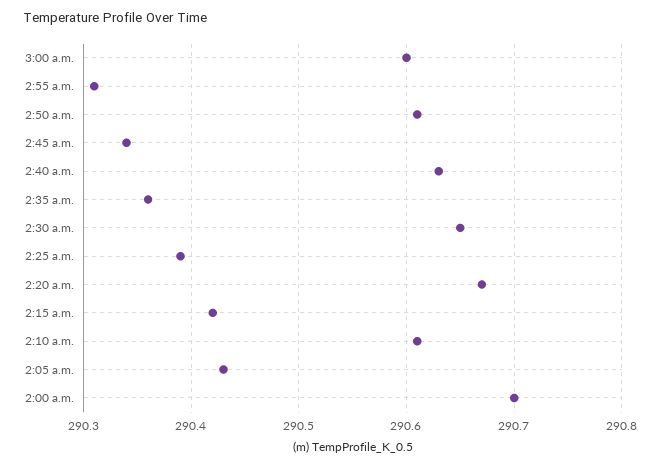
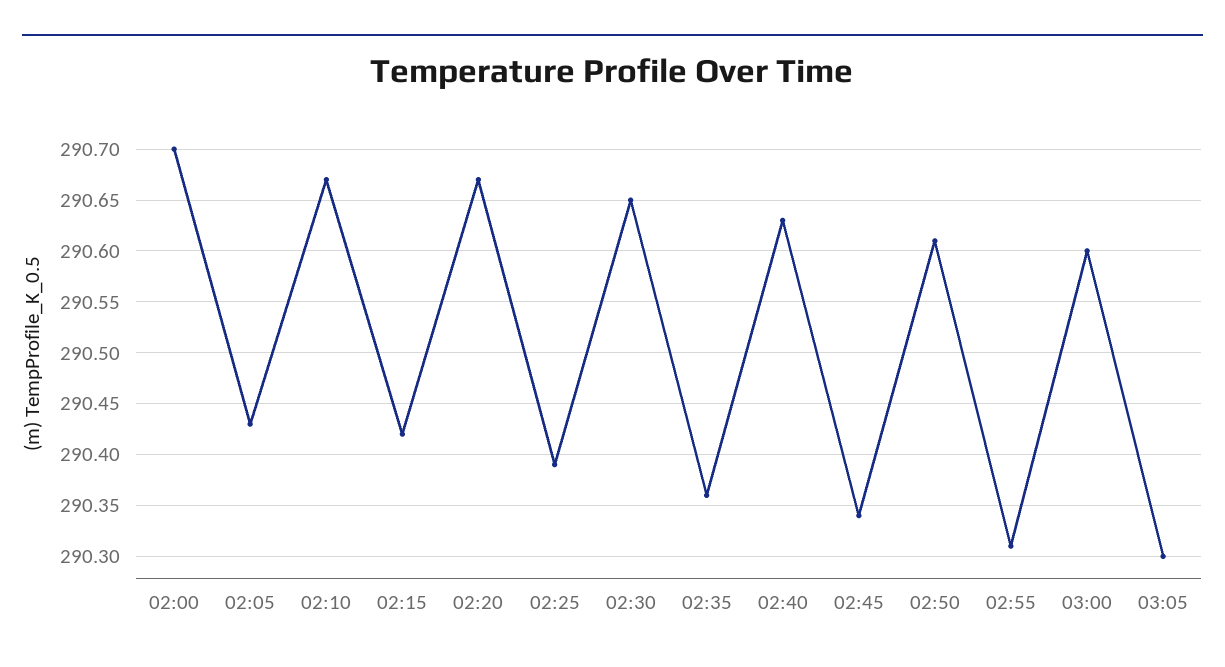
2:10 a.m.: 290.61 -> 290.67
03:05: none -> 290.3

